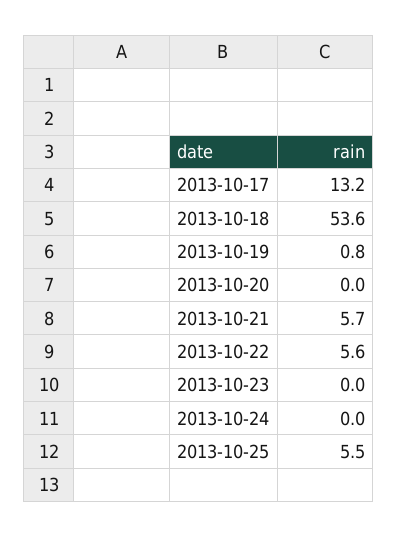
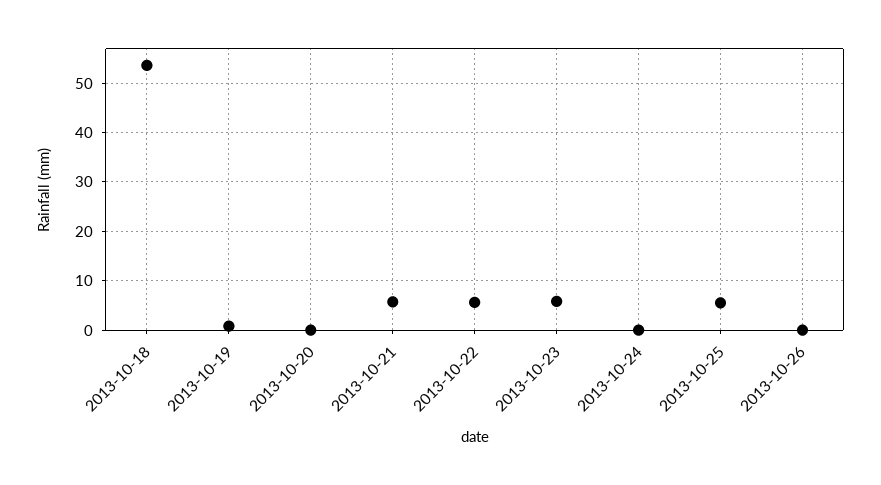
2013-10-17: 13.2 -> none
2013-10-23: 0 -> 6
2013-10-26: none -> 0

